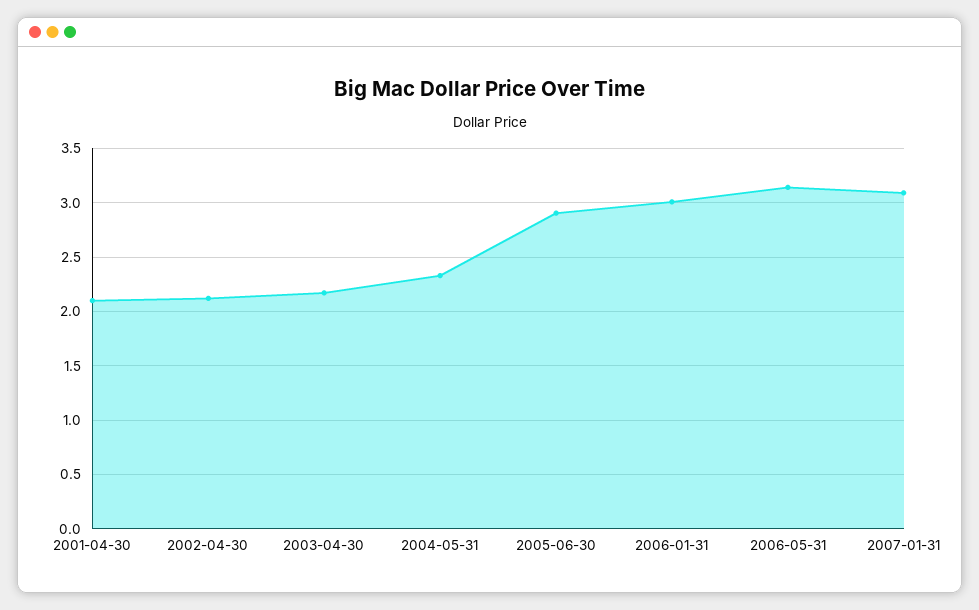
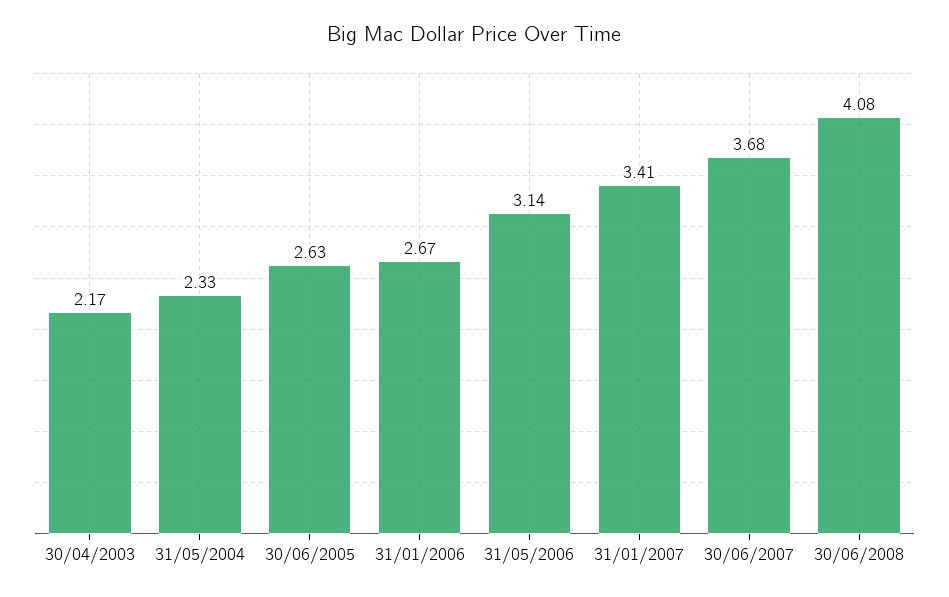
2001-04-30: 2.1 -> none
2002-04-30: 2.1 -> none
2005-06-30: 2.9 -> 2.63
2006-01-31: 3 -> 2.67
2007-01-31: 3.1 -> 3.41
30/06/2007: none -> 3.68
30/06/2008: none -> 4.08

